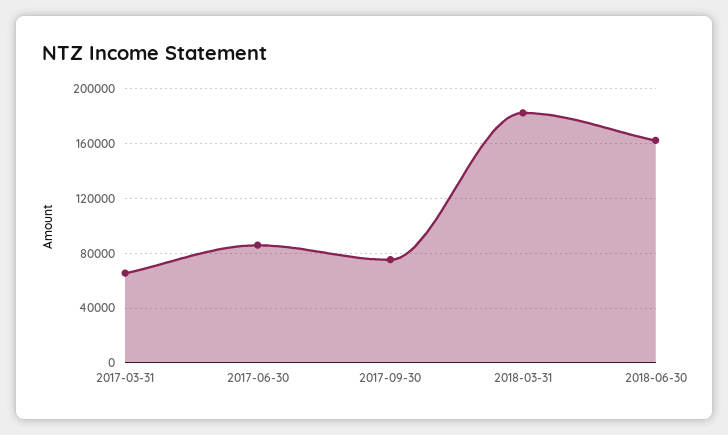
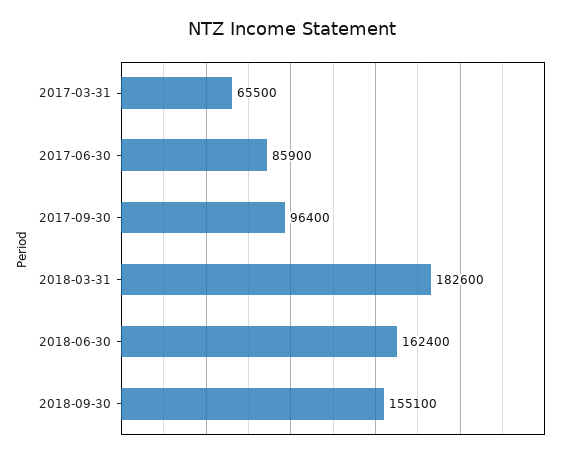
2017-09-30: 75000 -> 96400
2018-09-30: none -> 155100

